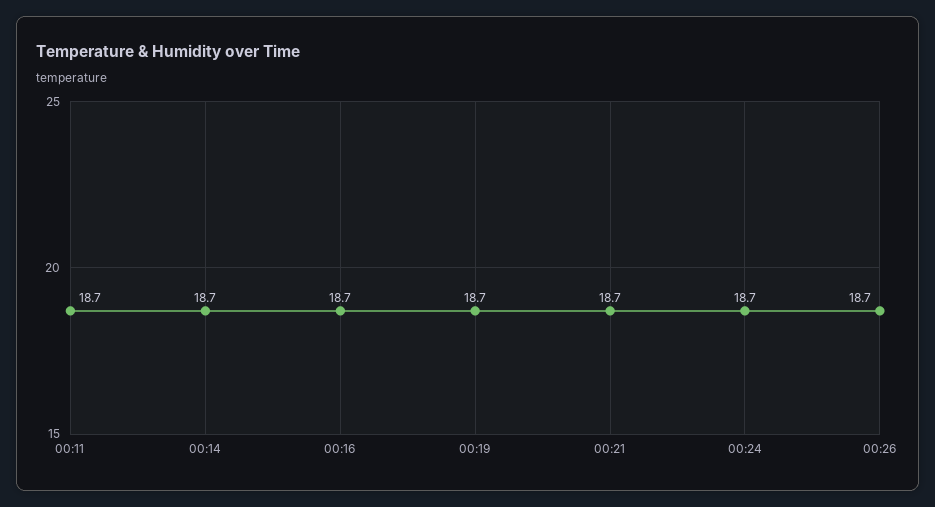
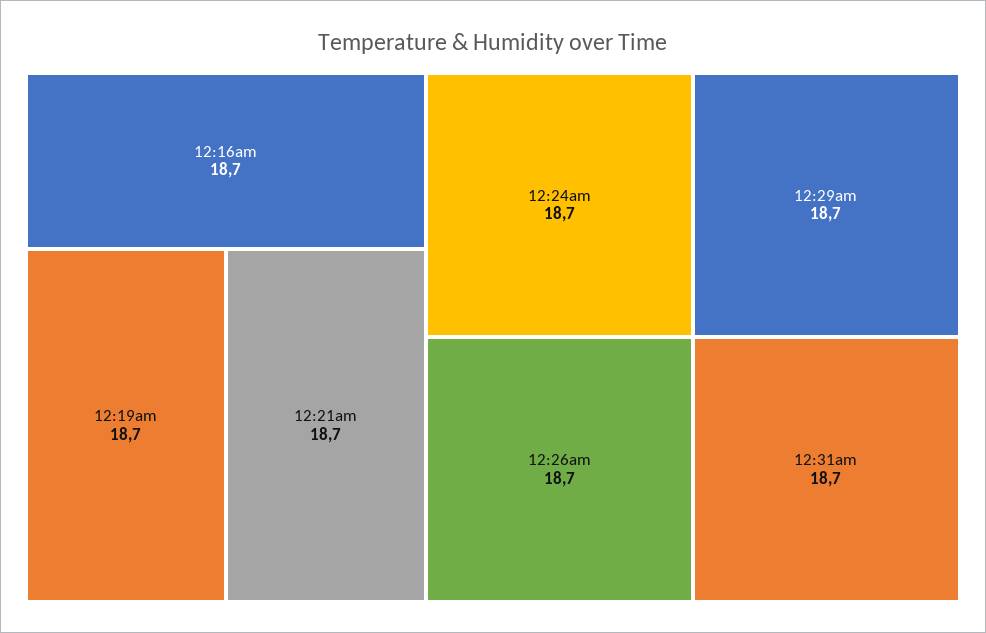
00:11: 18.7 -> none
00:14: 18.7 -> none
12:29am: none -> 18.7
12:31am: none -> 18.7

